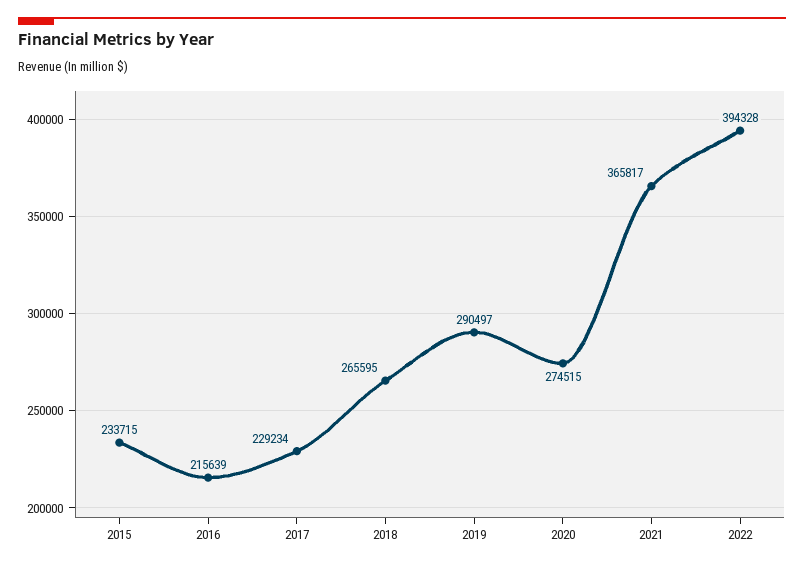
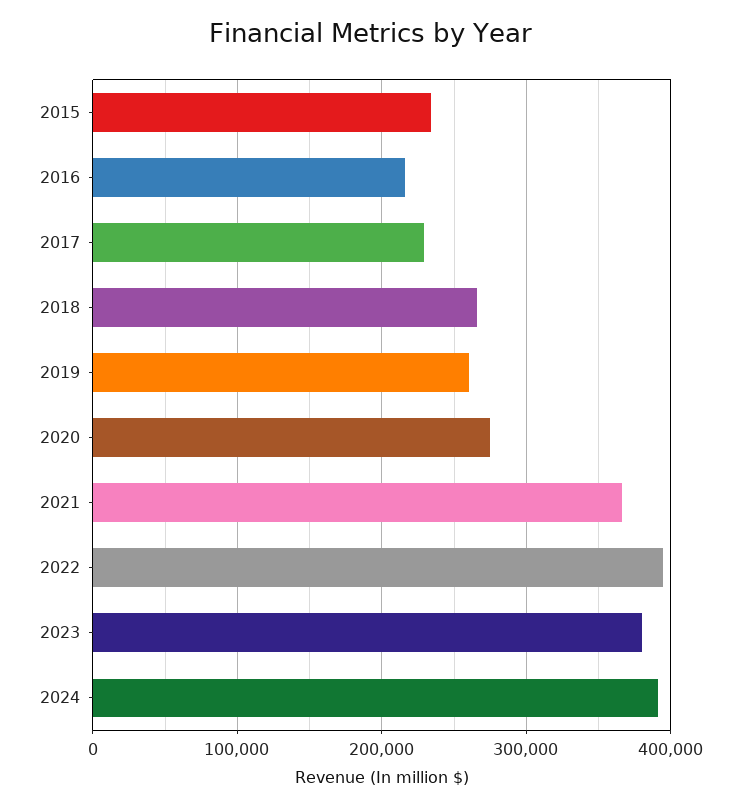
2019: 290497 -> 260000
2023: none -> 380000
2024: none -> 390000

